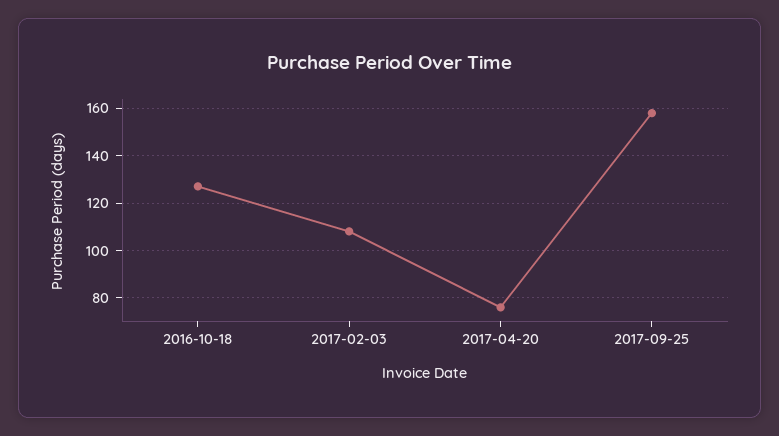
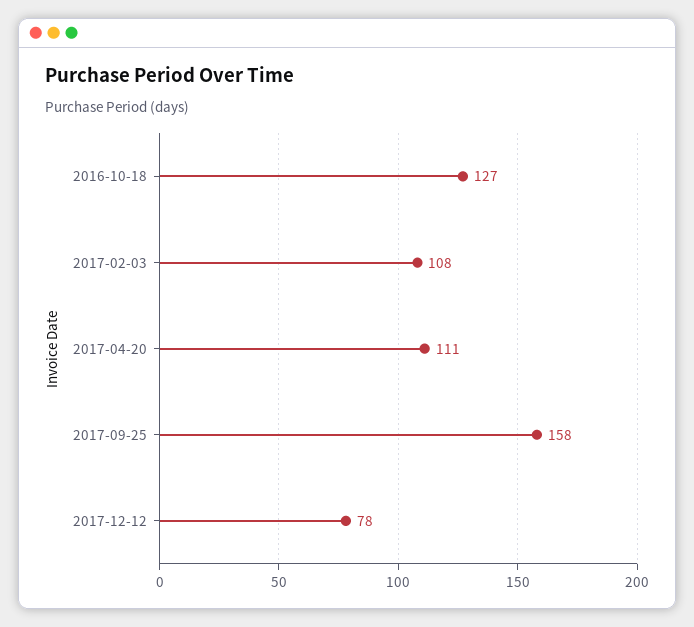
2017-04-20: 75 -> 111
2017-12-12: none -> 78

